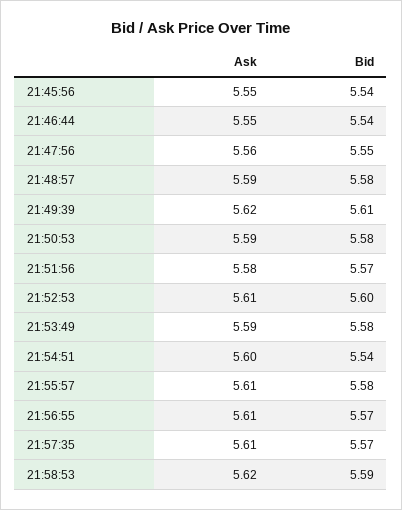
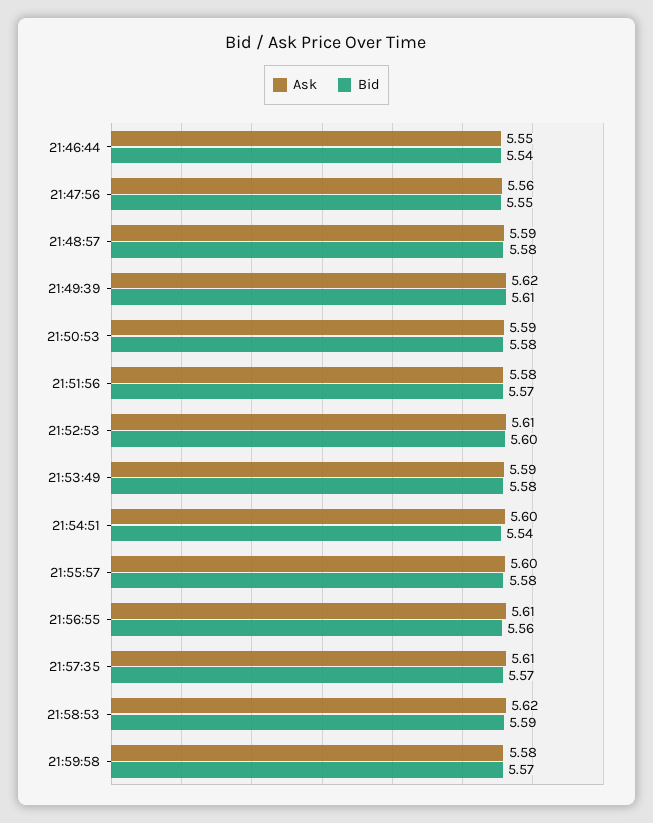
Ask, 21:45:56: 5.55 -> none
Bid, 21:45:56: 5.54 -> none
Ask, 21:55:57: 5.61 -> 5.6
Bid, 21:56:55: 5.57 -> 5.56
Ask, 21:59:58: none -> 5.58
Bid, 21:59:58: none -> 5.57

